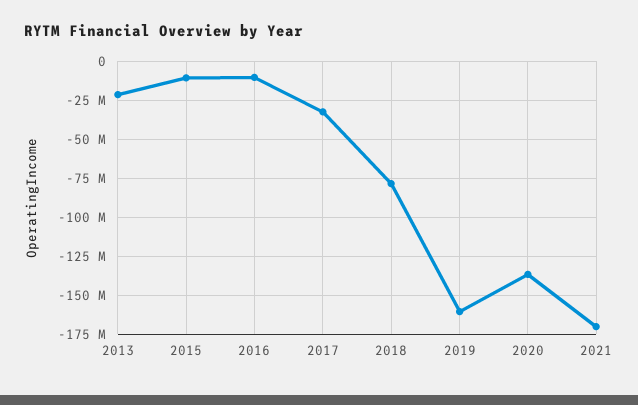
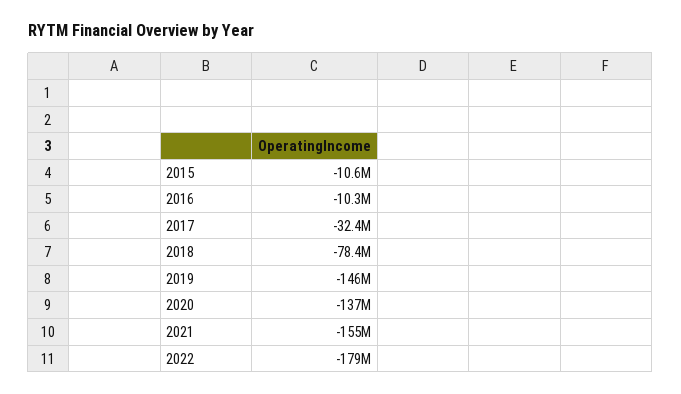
2013: -20000000 -> none
2019: -160000000 -> -146000000
2021: -170000000 -> -155000000
2022: none -> -179000000

